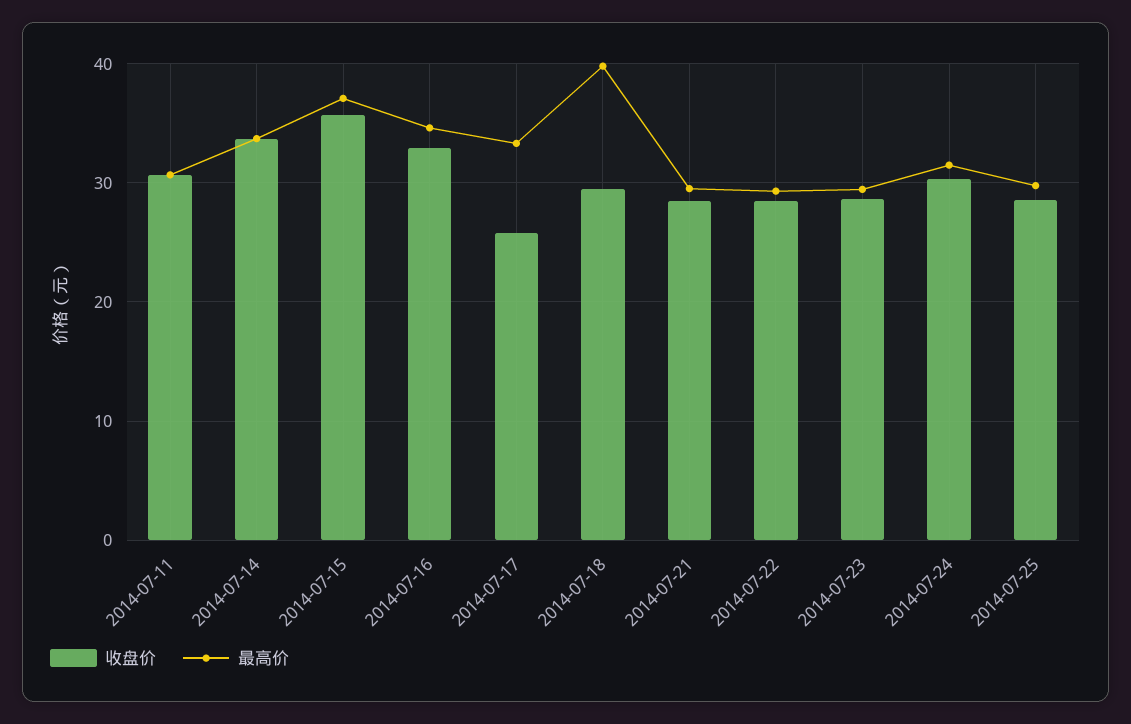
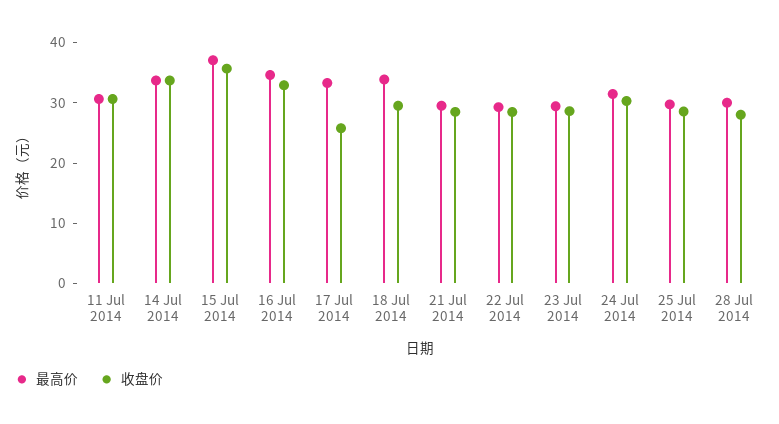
最高价, 2014-07-18: 40 -> 34
最高价, 28 Jul 2014: none -> 30
收盘价, 28 Jul 2014: none -> 28

